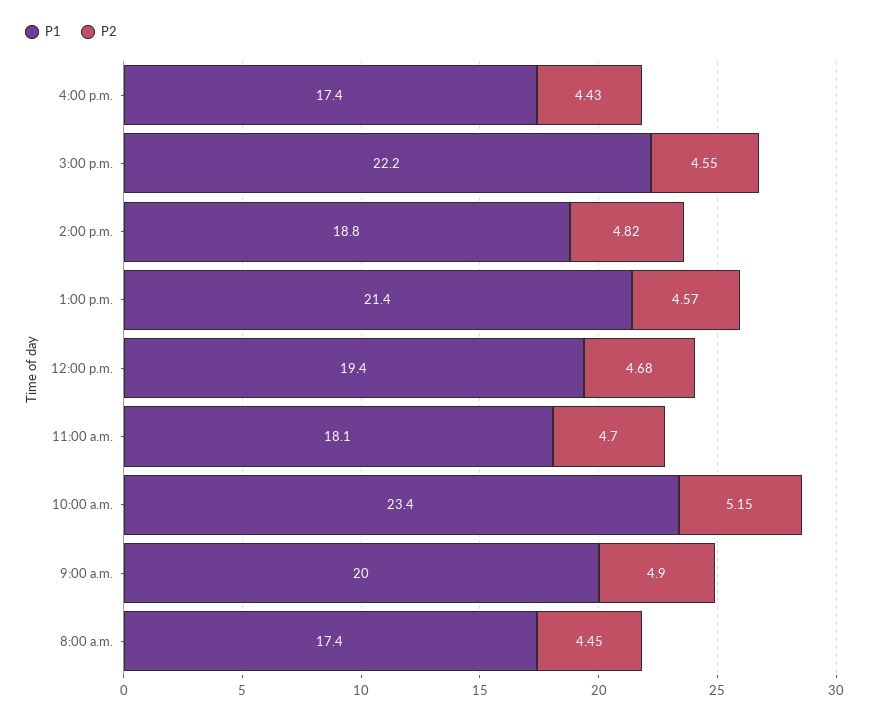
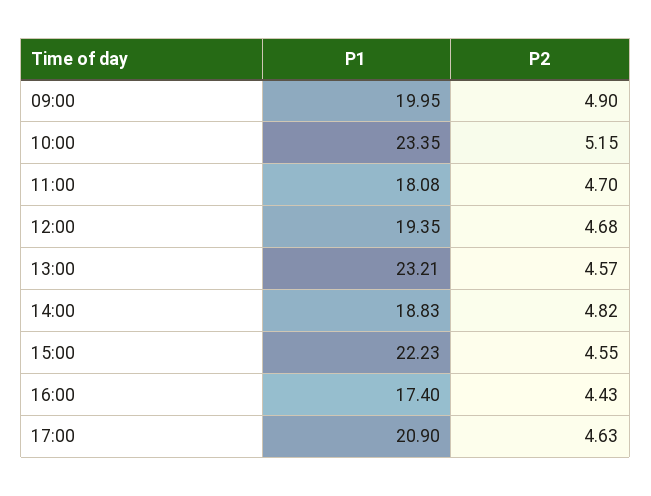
P1, 1:00 p.m.: 21.4 -> 23.21
P1, 8:00 a.m.: 17.4 -> none
P2, 8:00 a.m.: 4.45 -> none
P1, 17:00: none -> 20.9
P2, 17:00: none -> 4.63

